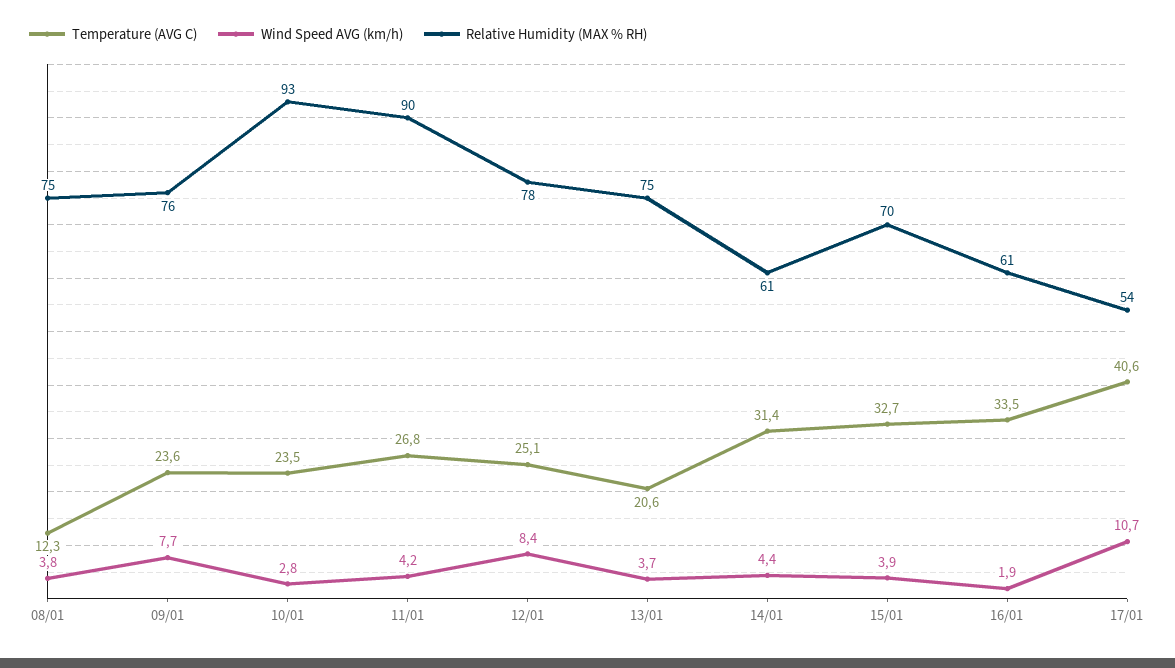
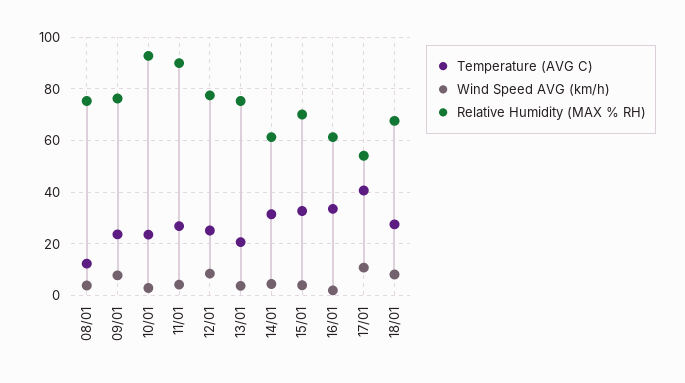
Temperature (AVG C), 18/01: none -> 27.5
Wind Speed AVG (km/h), 18/01: none -> 7.5
Relative Humidity (MAX % RH), 18/01: none -> 67.5

